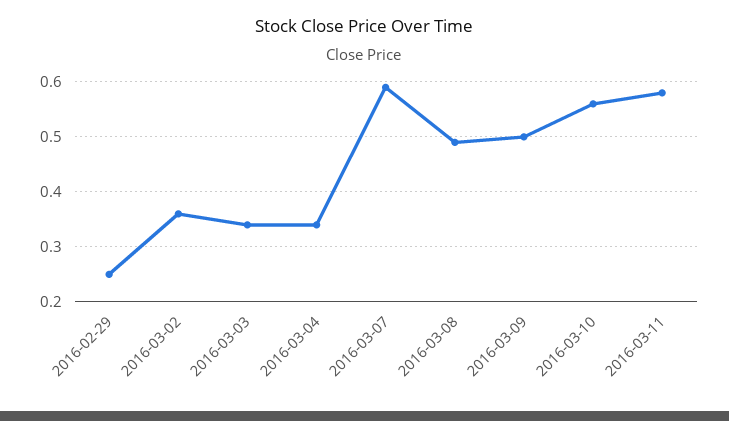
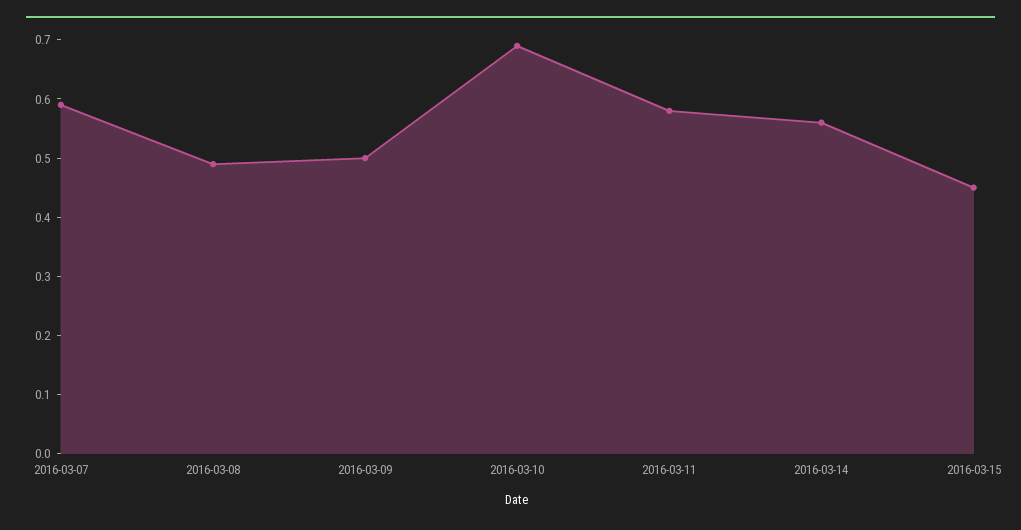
2016-02-29: 0.25 -> none
2016-03-02: 0.35 -> none
2016-03-03: 0.35 -> none
2016-03-04: 0.35 -> none
2016-03-10: 0.55 -> 0.7
2016-03-14: none -> 0.55
2016-03-15: none -> 0.45

